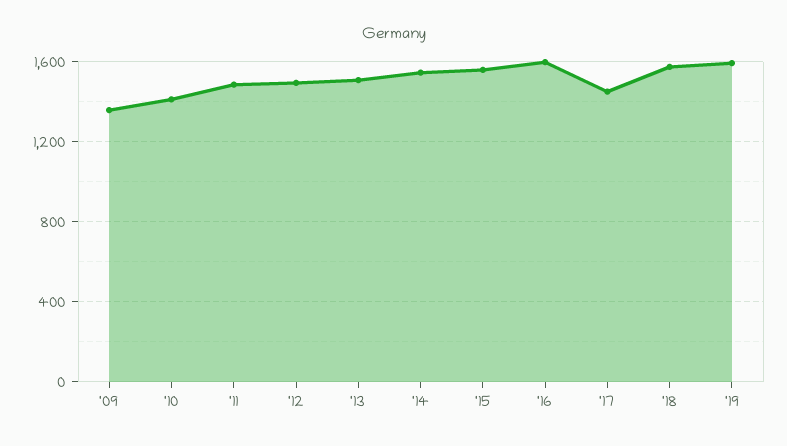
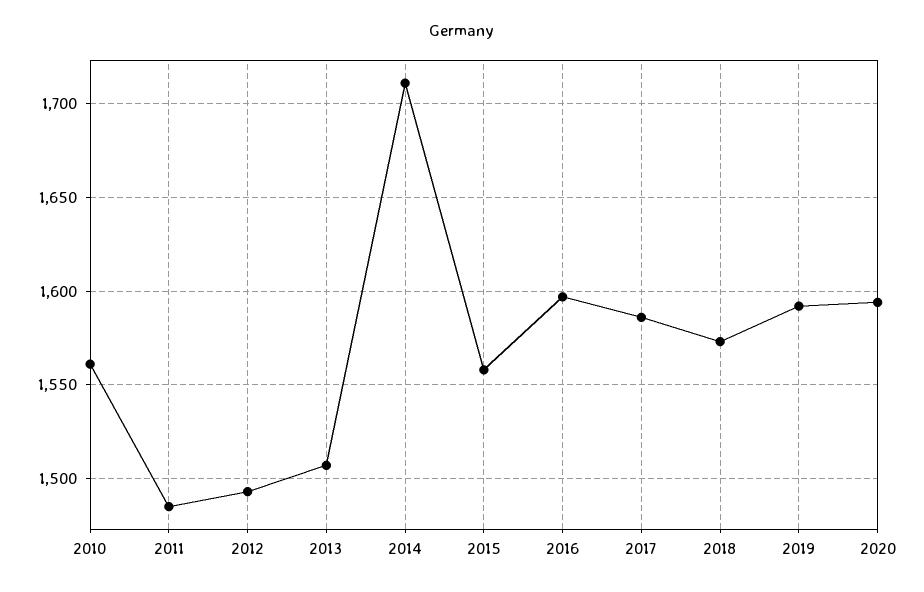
'09: 1350 -> none
'10: 1400 -> 1560
'14: 1550 -> 1710
'17: 1450 -> 1585
2020: none -> 1595

